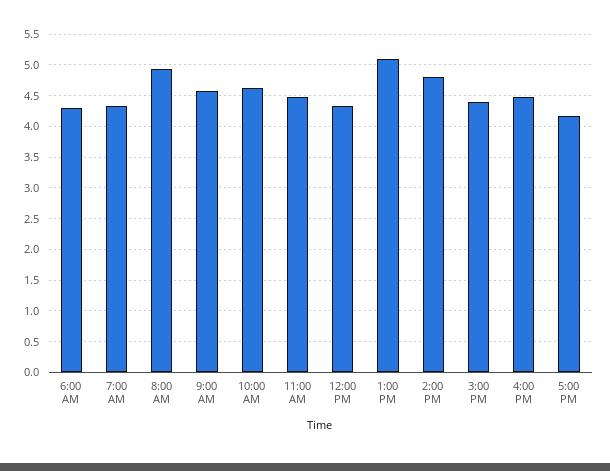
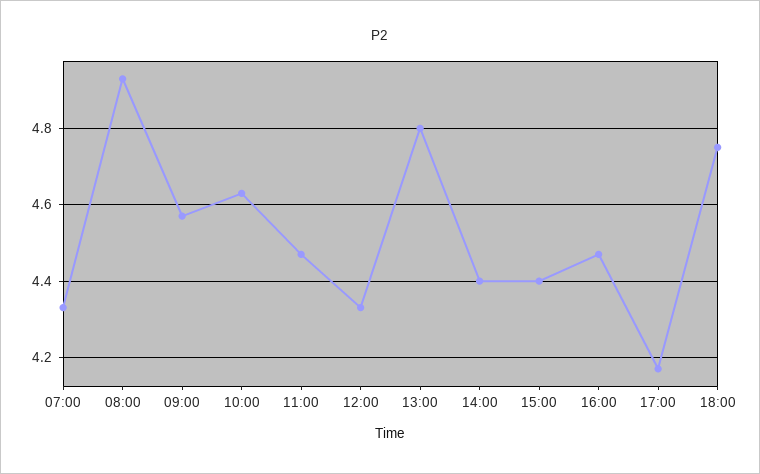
6:00 AM: 4.3 -> none
1:00 PM: 5.1 -> 4.8
2:00 PM: 4.8 -> 4.4
18:00: none -> 4.75

